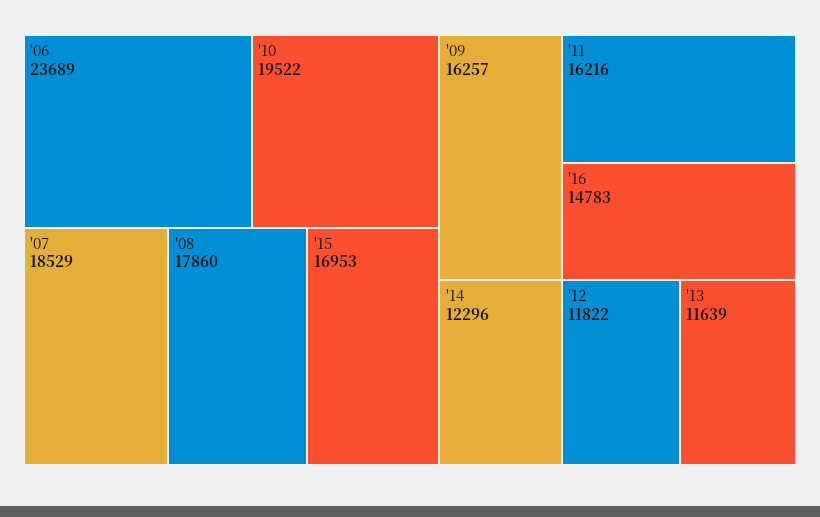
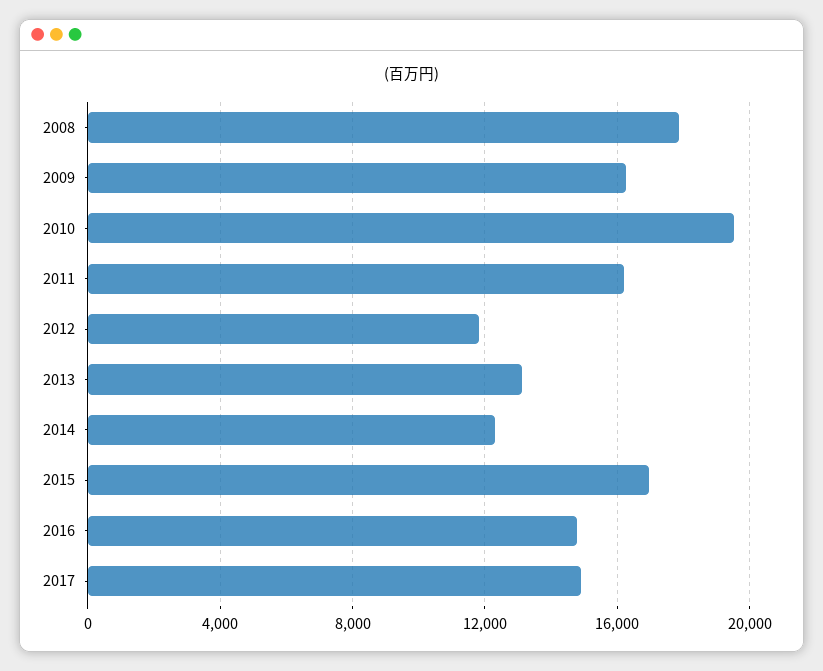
'06: 23689 -> none
'07: 18529 -> none
'13: 11639 -> 13000
2017: none -> 15000

